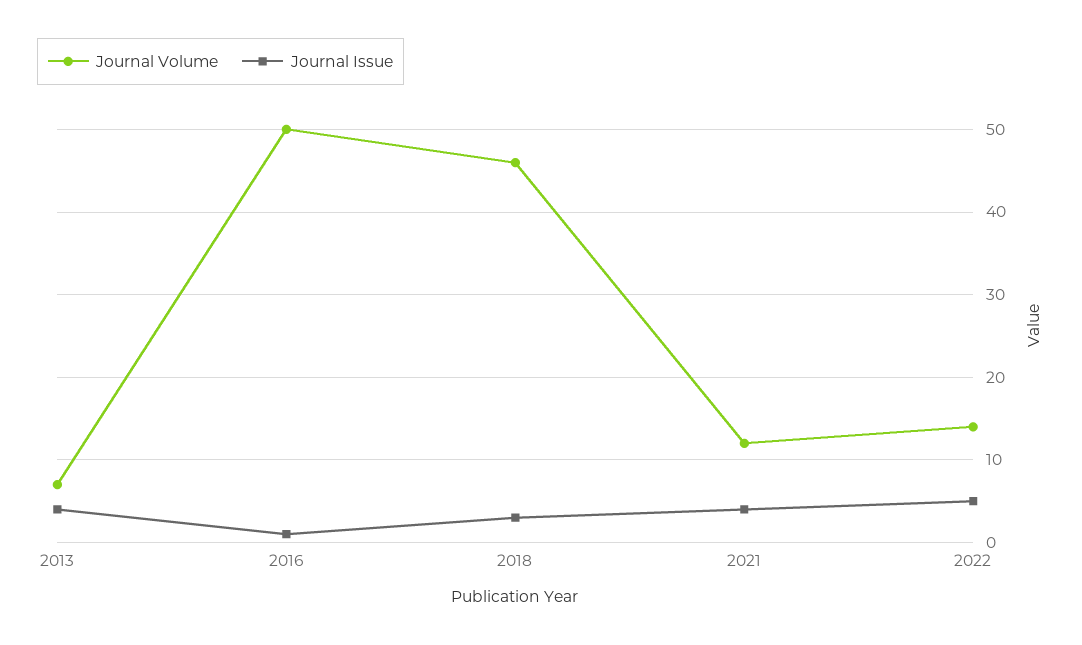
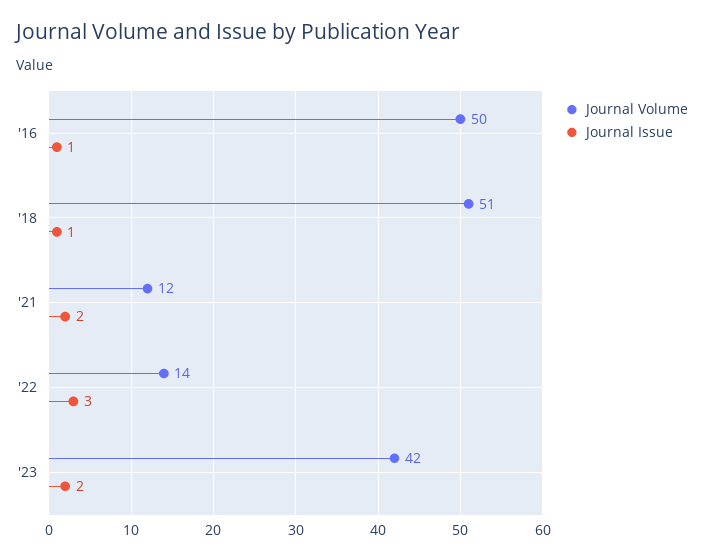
Journal Volume, 2013: 7 -> none
Journal Issue, 2013: 4 -> none
Journal Volume, 2018: 46 -> 51
Journal Issue, 2018: 3 -> 1
Journal Issue, 2021: 4 -> 2
Journal Issue, 2022: 5 -> 3
Journal Volume, '23: none -> 42
Journal Issue, '23: none -> 2

